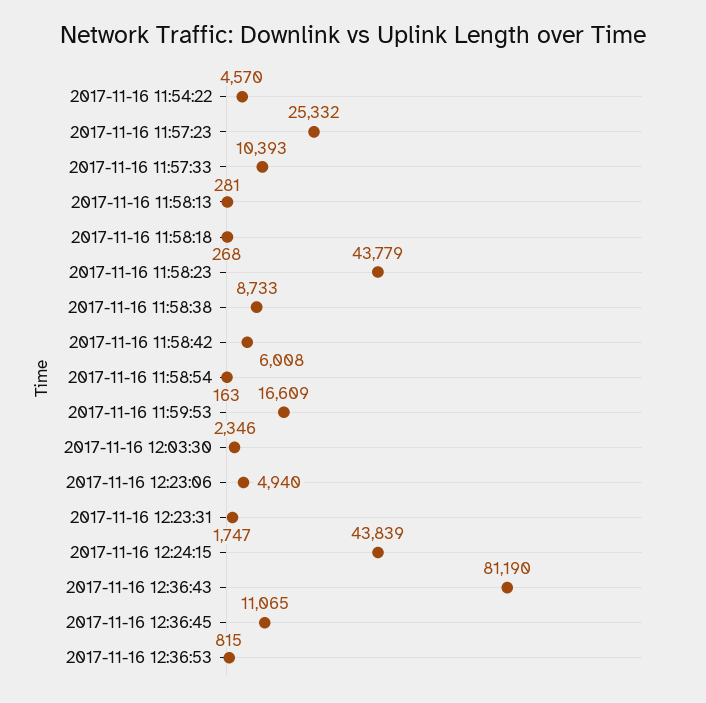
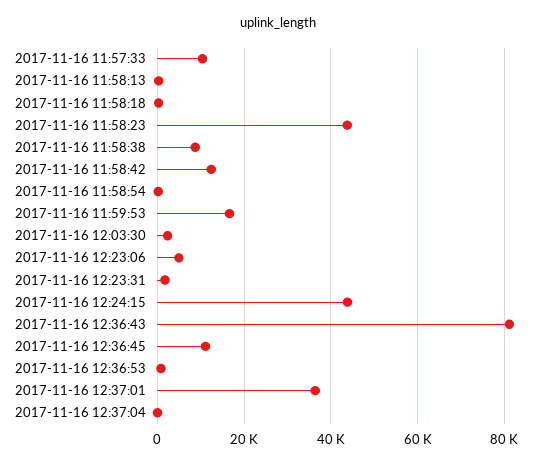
2017-11-16 11:54:22: 4570 -> none
2017-11-16 11:57:23: 25332 -> none
2017-11-16 11:58:42: 6008 -> 12000
2017-11-16 12:37:01: none -> 36000
2017-11-16 12:37:04: none -> 0

